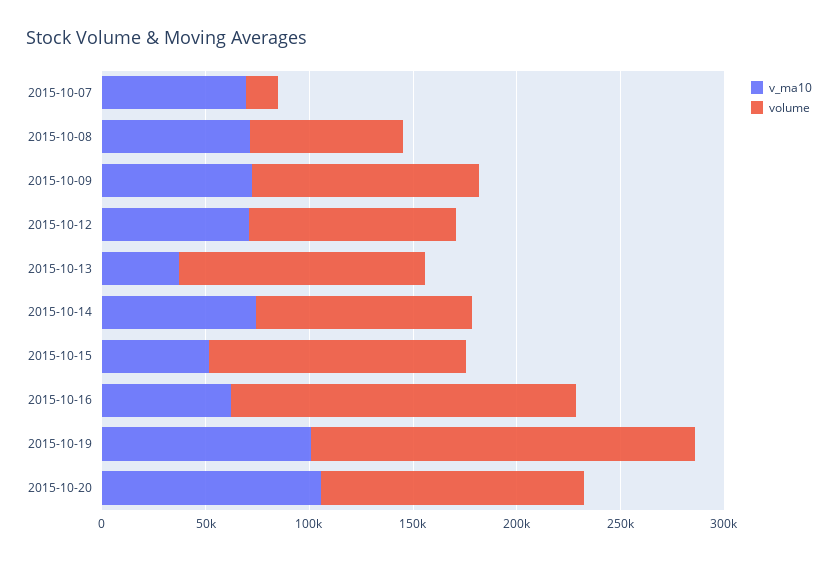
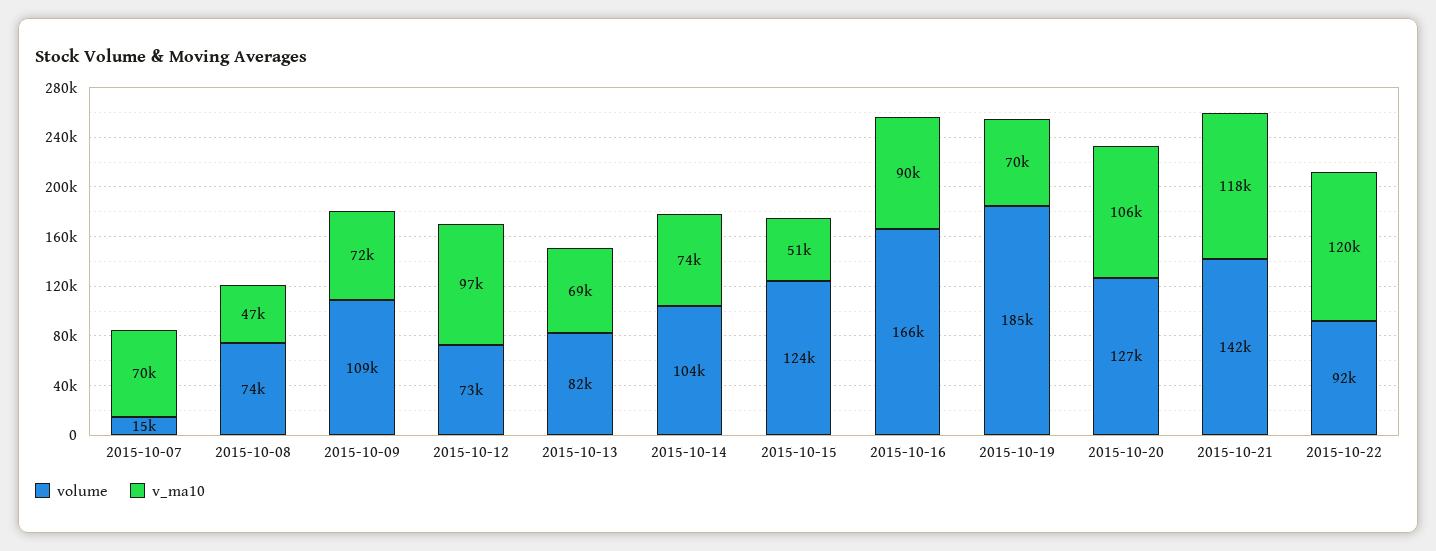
v_ma10, 2015-10-08: 70000 -> 47000
v_ma10, 2015-10-12: 70000 -> 97000
volume, 2015-10-12: 100000 -> 73000
v_ma10, 2015-10-13: 40000 -> 69000
volume, 2015-10-13: 120000 -> 82000
v_ma10, 2015-10-16: 60000 -> 90000
v_ma10, 2015-10-19: 100000 -> 70000
volume, 2015-10-21: none -> 142000
v_ma10, 2015-10-21: none -> 118000
volume, 2015-10-22: none -> 92000
v_ma10, 2015-10-22: none -> 120000

